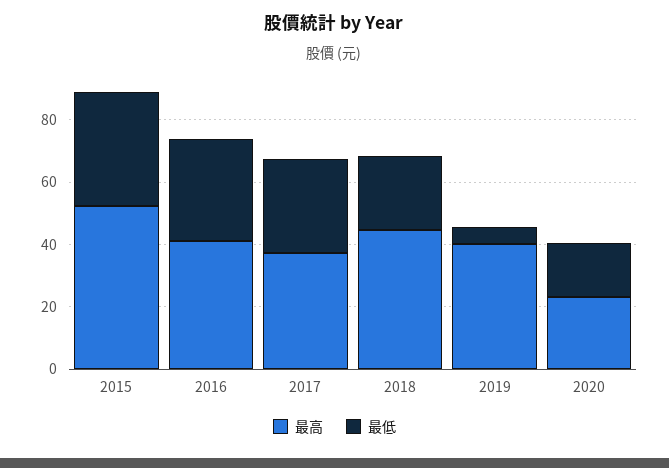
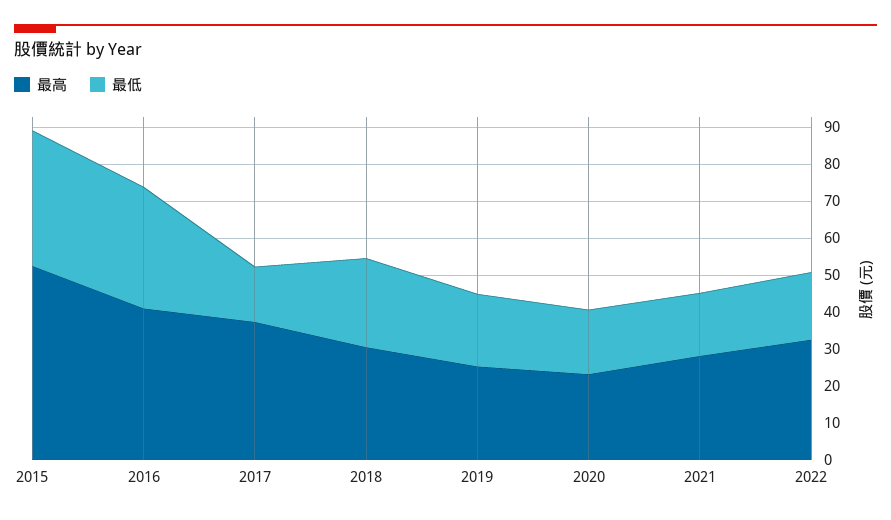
最低, 2017: 30 -> 15
最高, 2018: 45 -> 30
最高, 2019: 40 -> 25
最低, 2019: 5 -> 20
最高, 2021: none -> 27.5
最低, 2021: none -> 17.5
最高, 2022: none -> 32.5
最低, 2022: none -> 17.5

